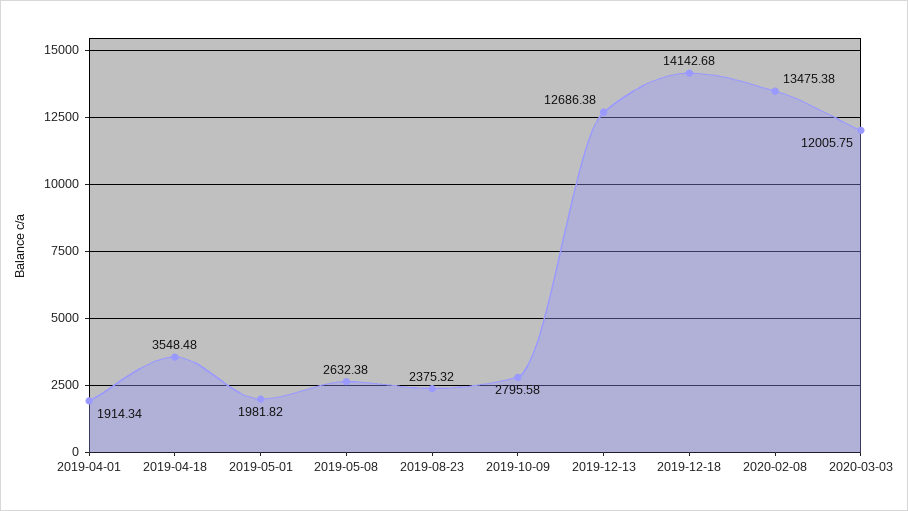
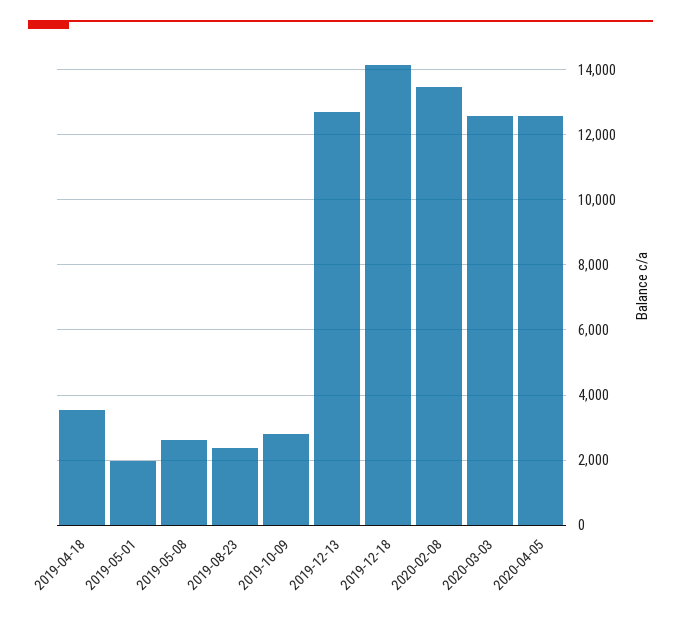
2019-04-01: 1914.34 -> none
2020-03-03: 12005.75 -> 12600
2020-04-05: none -> 12600

